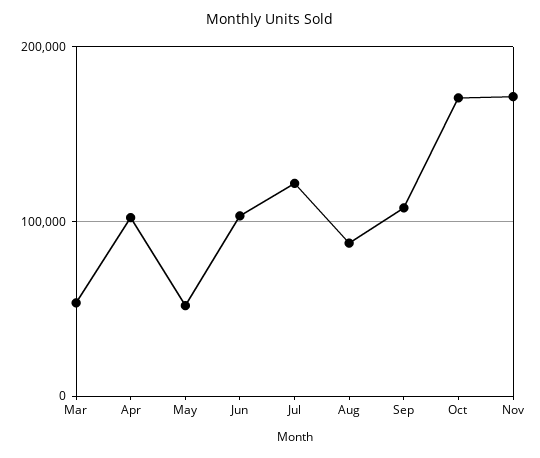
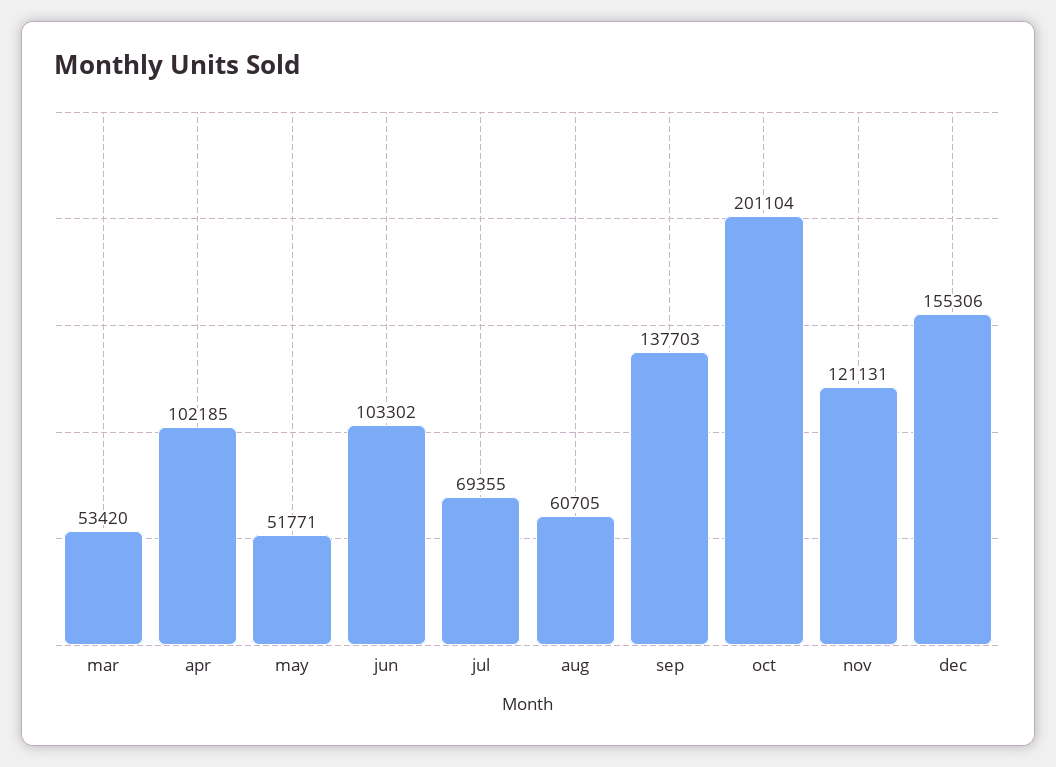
Jul: 120000 -> 69355
Aug: 90000 -> 60705
Sep: 110000 -> 137703
Oct: 170000 -> 201104
Nov: 170000 -> 121131
dec: none -> 155306

